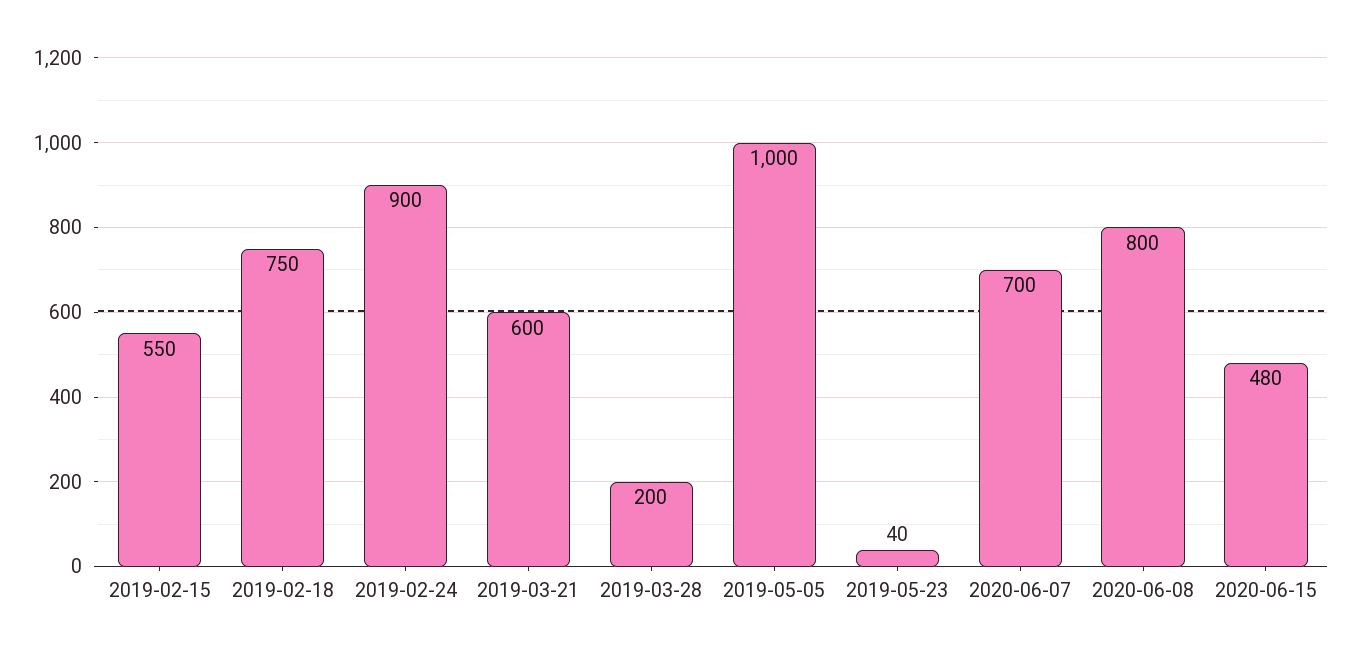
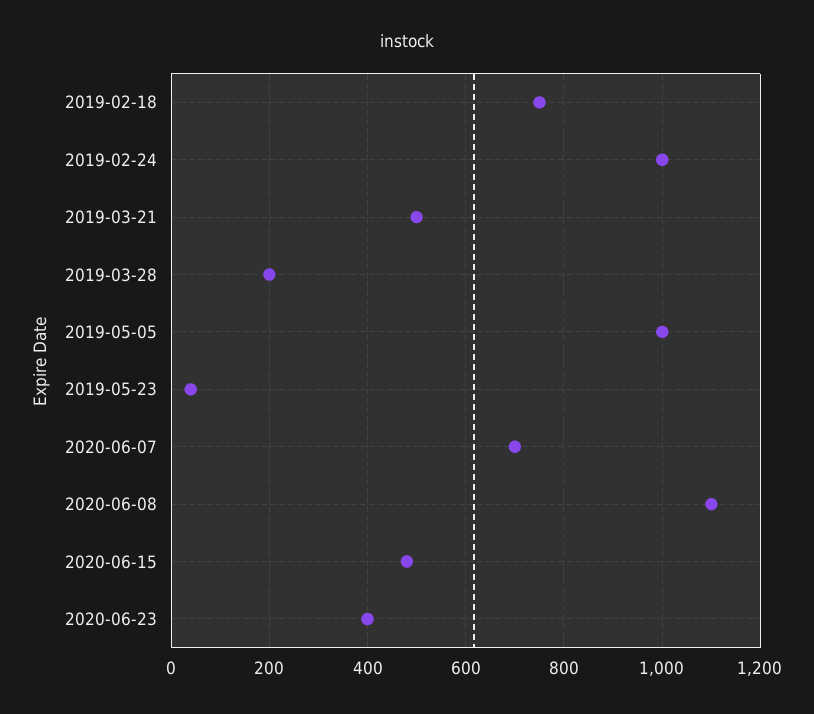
2019-02-15: 550 -> none
2019-02-24: 900 -> 1000
2019-03-21: 600 -> 500
2020-06-08: 800 -> 1100
2020-06-23: none -> 400

